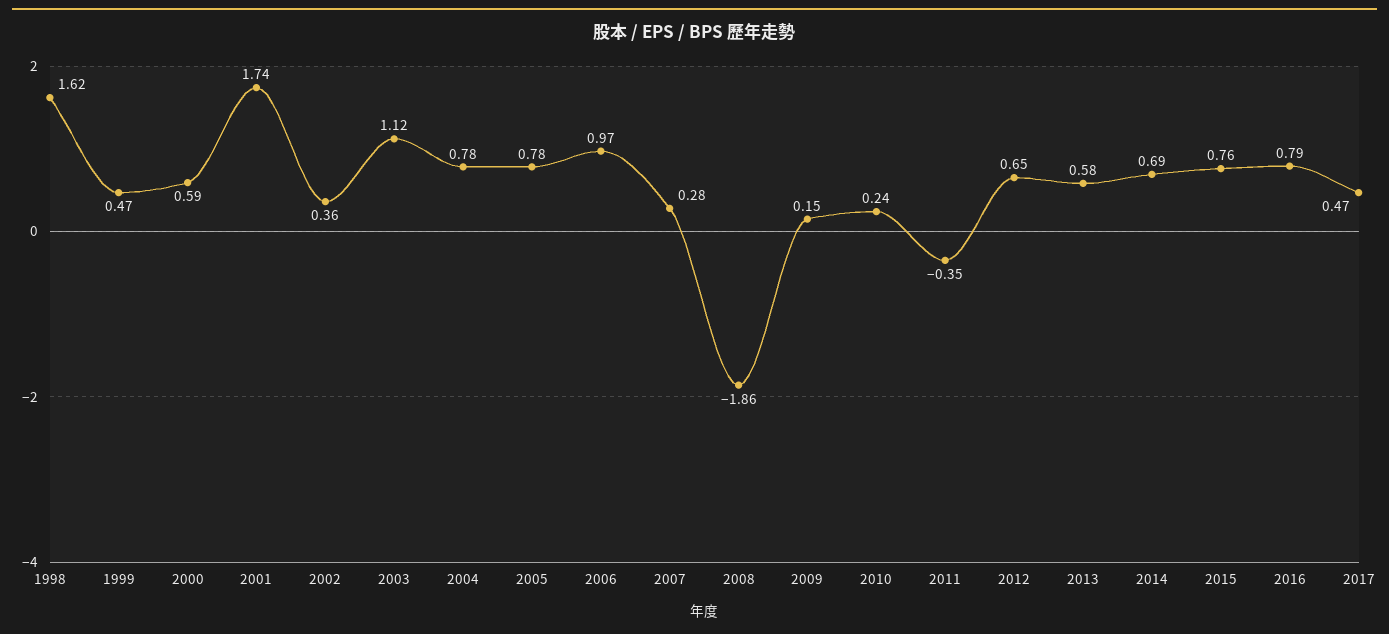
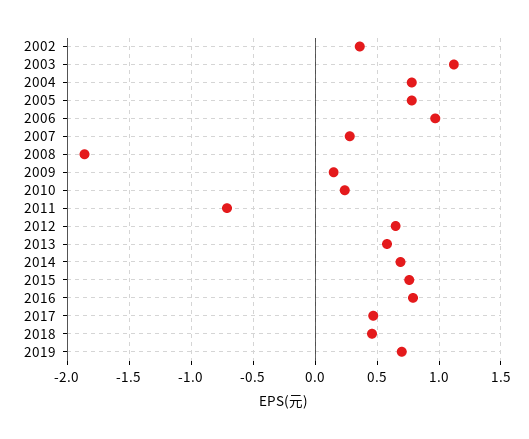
1998: 1.62 -> none
1999: 0.47 -> none
2000: 0.59 -> none
2001: 1.74 -> none
2011: -0.35 -> -0.7
2018: none -> 0.45
2019: none -> 0.7

